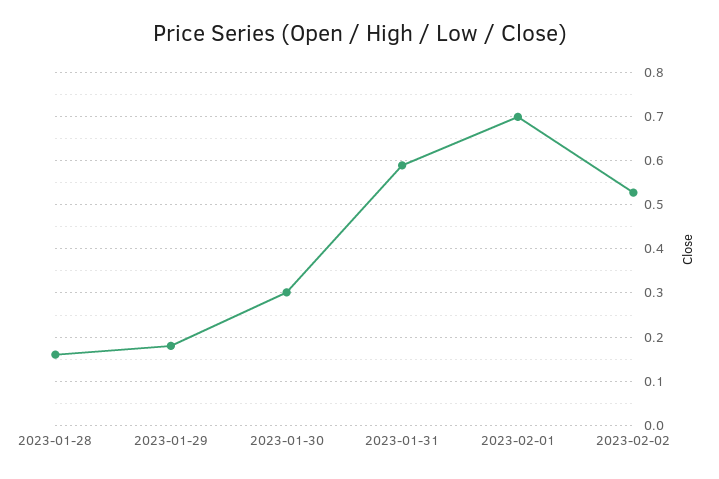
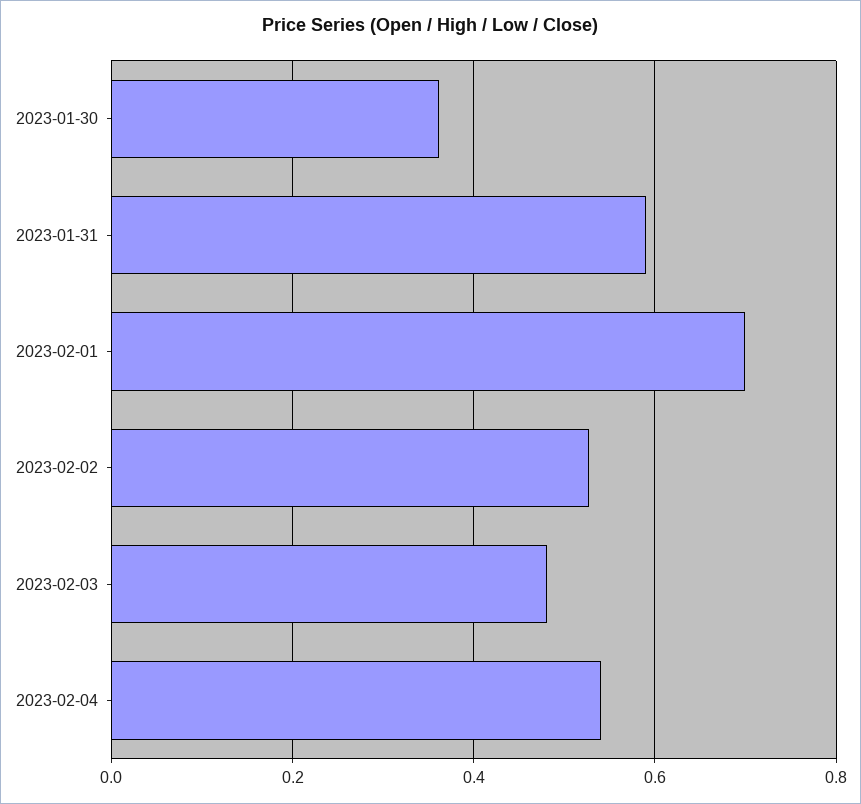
2023-01-28: 0.16 -> none
2023-01-29: 0.18 -> none
2023-01-30: 0.3 -> 0.36
2023-02-03: none -> 0.48
2023-02-04: none -> 0.54

